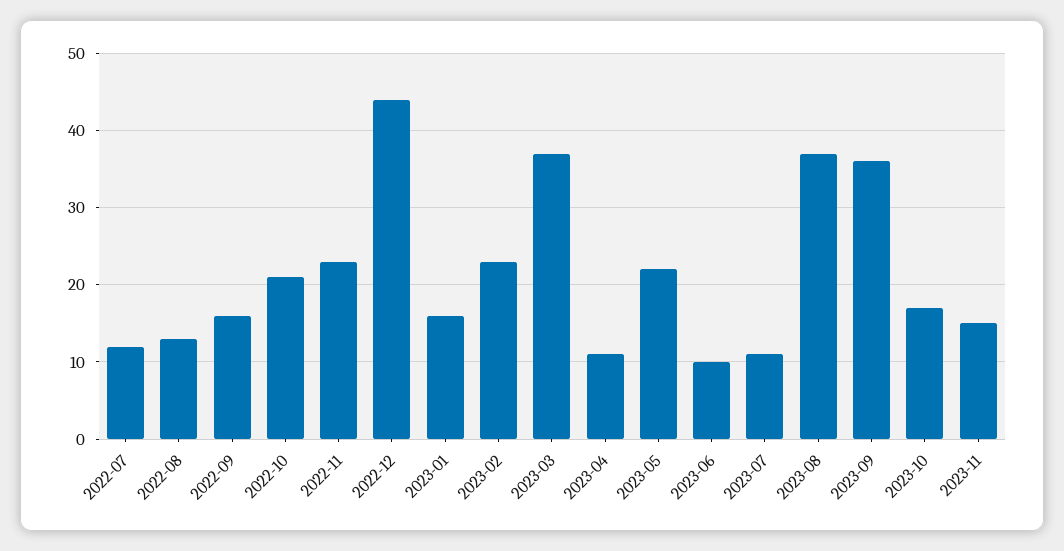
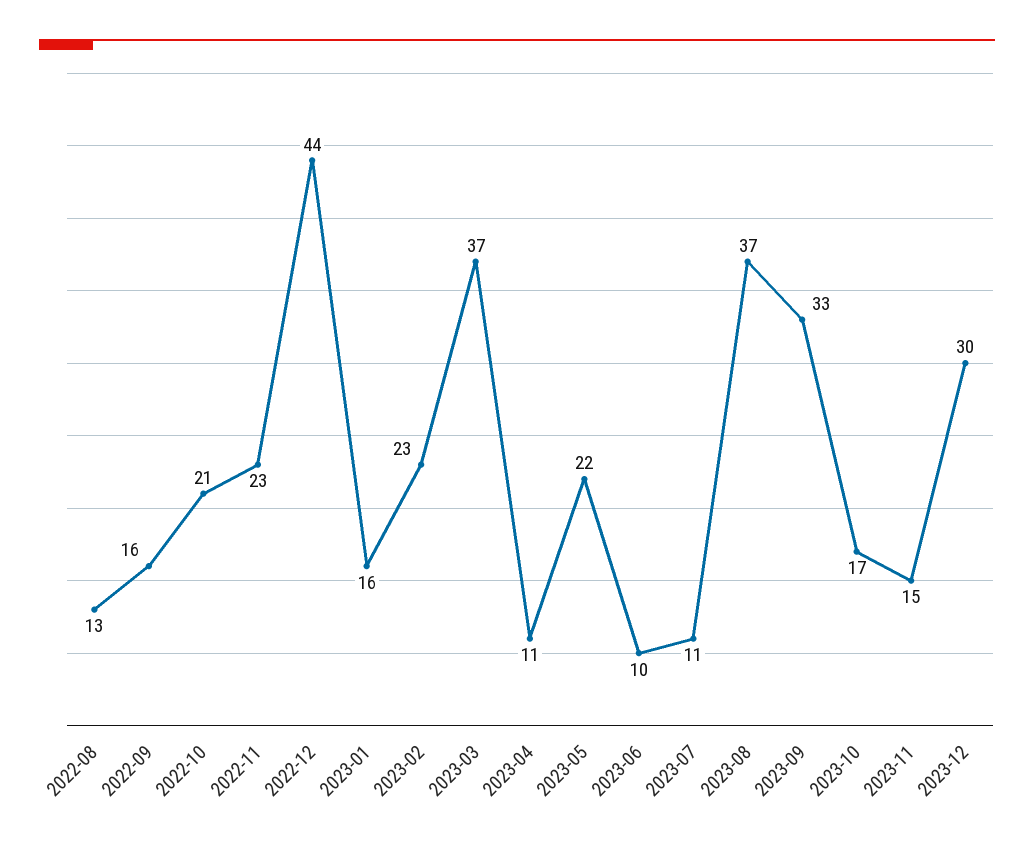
2022-07: 12 -> none
2023-09: 36 -> 33
2023-12: none -> 30

